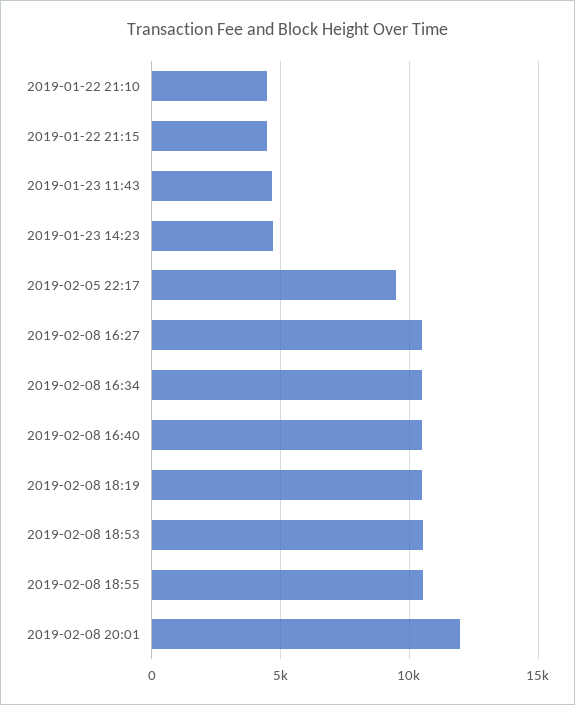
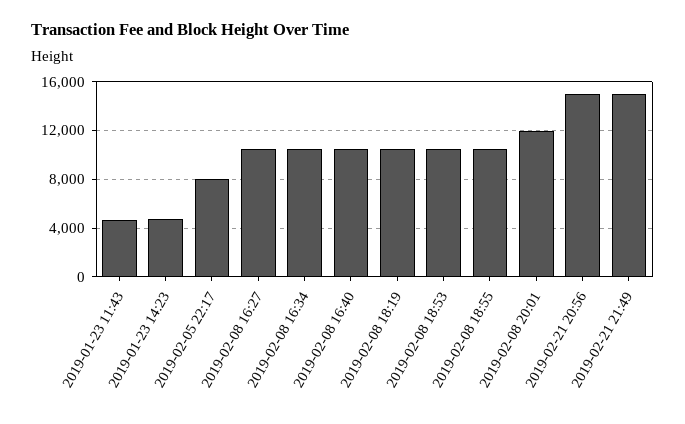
2019-01-22 21:10: 4500 -> none
2019-01-22 21:15: 4500 -> none
2019-02-05 22:17: 9500 -> 8000
2019-02-21 20:56: none -> 15000
2019-02-21 21:49: none -> 15000

